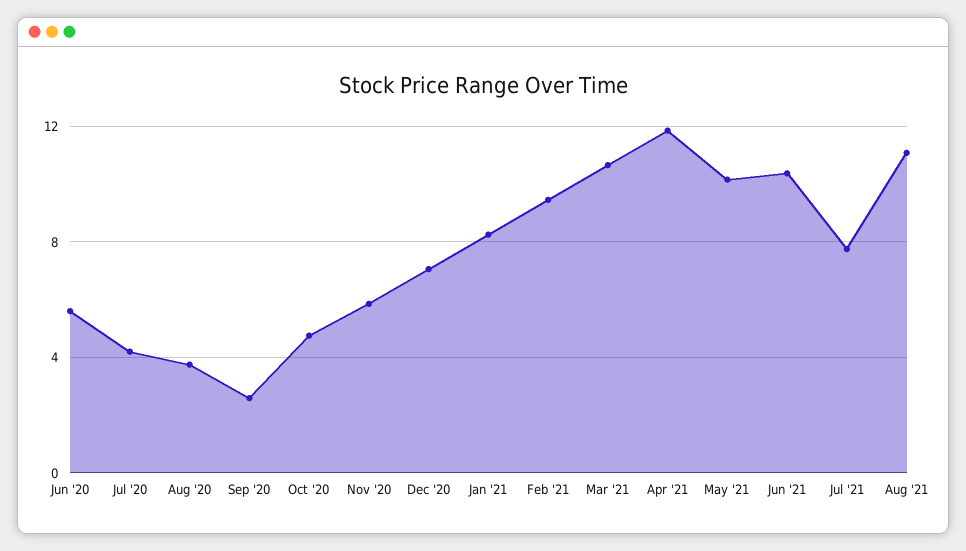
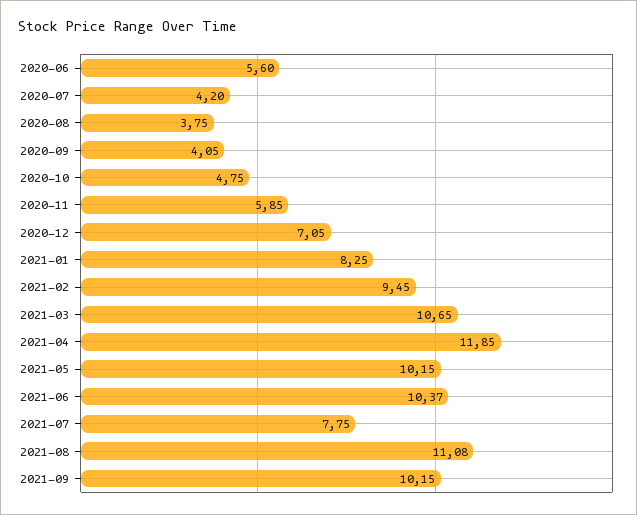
Sep '20: 2.5 -> 4.05
2021-09: none -> 10.15

